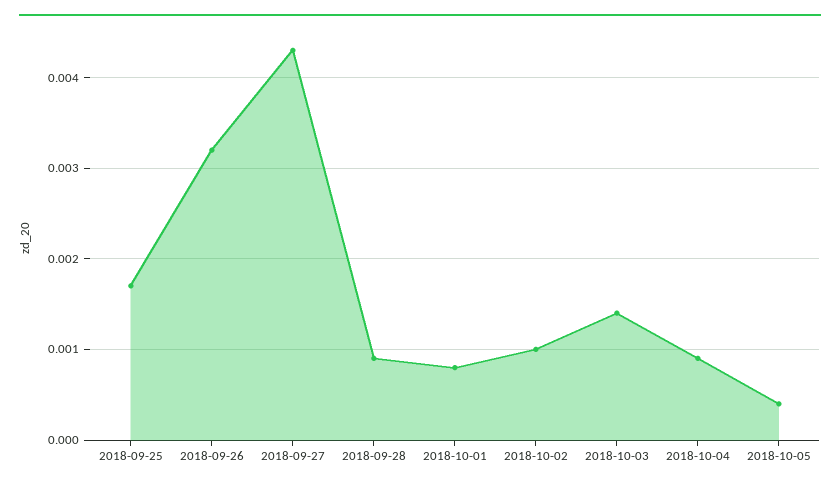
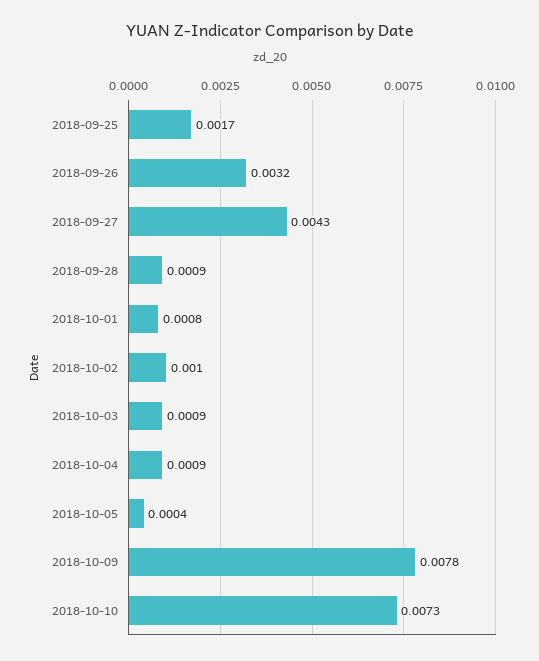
2018-10-03: 0.0014 -> 0.0009
2018-10-09: none -> 0.0078
2018-10-10: none -> 0.0073

